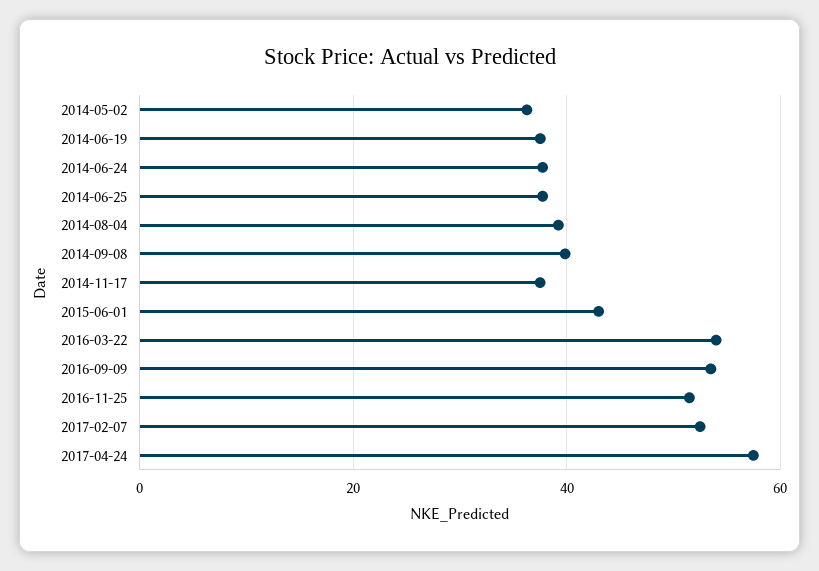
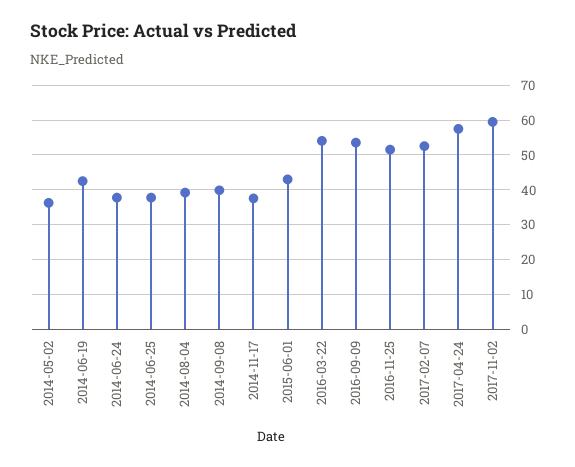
2014-06-19: 38 -> 42
2017-11-02: none -> 60

